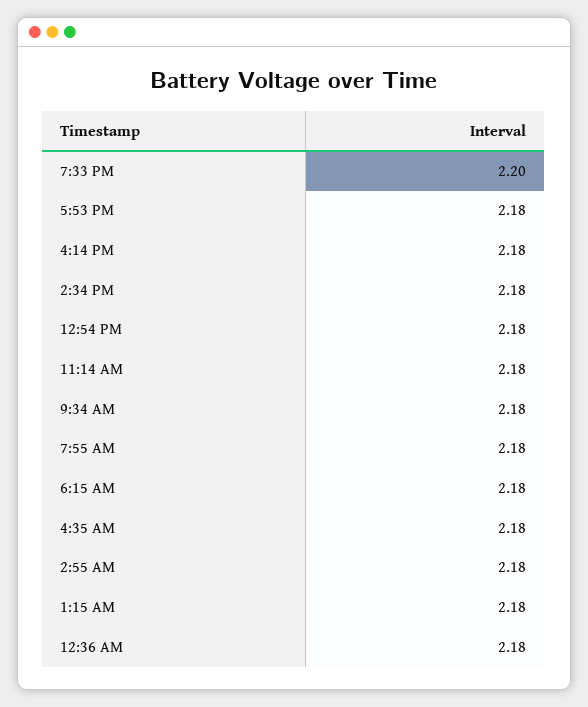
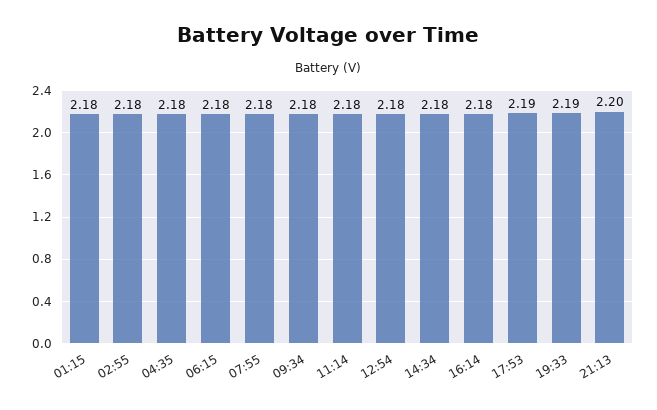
7:33 PM: 2.2 -> 2.19
5:53 PM: 2.18 -> 2.19
12:36 AM: 2.18 -> none
21:13: none -> 2.2

